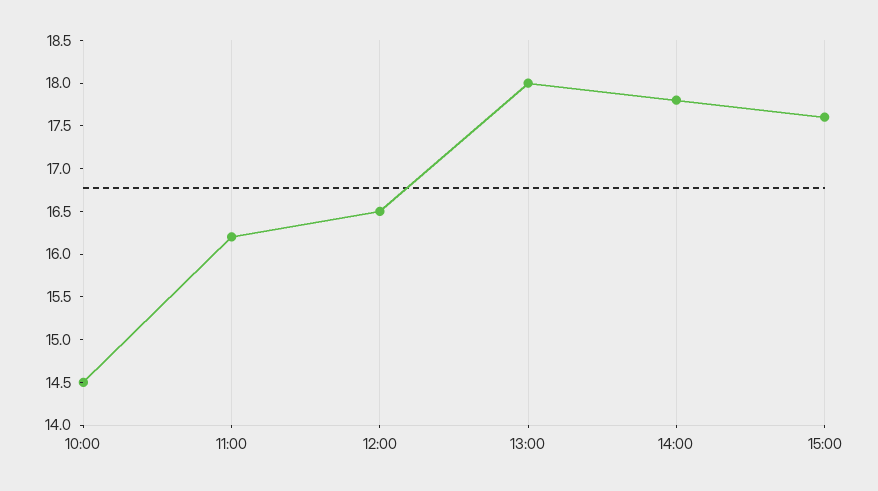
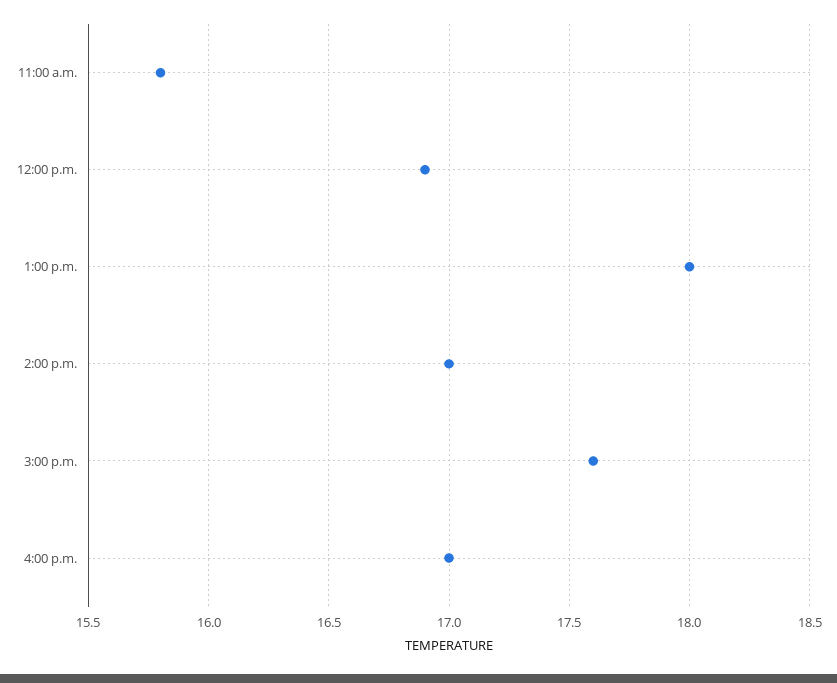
10:00: 14.5 -> none
11:00: 16.2 -> 15.8
12:00: 16.5 -> 16.9
14:00: 17.8 -> 17
4:00 p.m.: none -> 17

